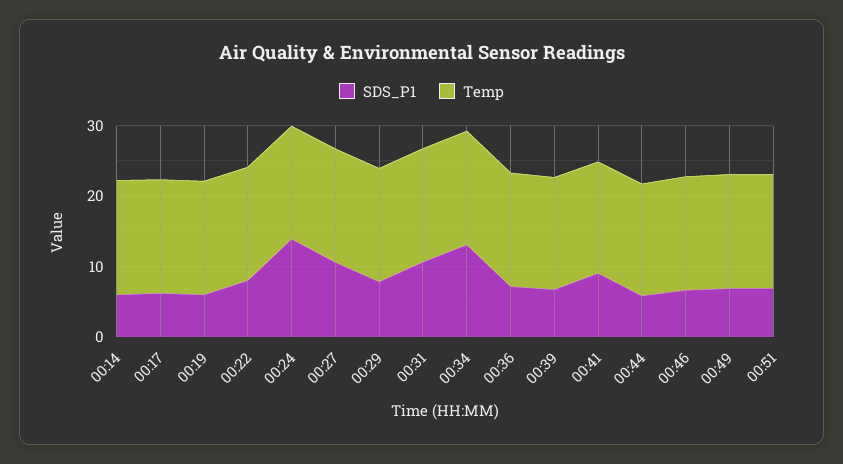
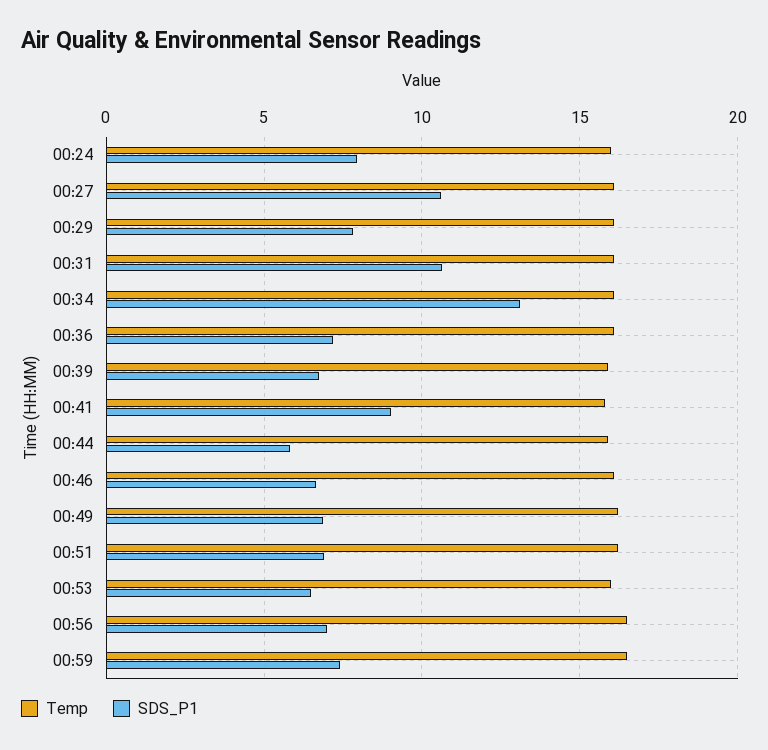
SDS_P1, 00:14: 6 -> none
Temp, 00:14: 16 -> none
SDS_P1, 00:17: 6 -> none
Temp, 00:17: 16 -> none
SDS_P1, 00:19: 6 -> none
Temp, 00:19: 16 -> none
SDS_P1, 00:22: 8 -> none
Temp, 00:22: 16 -> none
SDS_P1, 00:24: 14 -> 8
Temp, 00:53: none -> 16
SDS_P1, 00:53: none -> 6.5
Temp, 00:56: none -> 16.5
SDS_P1, 00:56: none -> 7
Temp, 00:59: none -> 16.5
SDS_P1, 00:59: none -> 7.5

